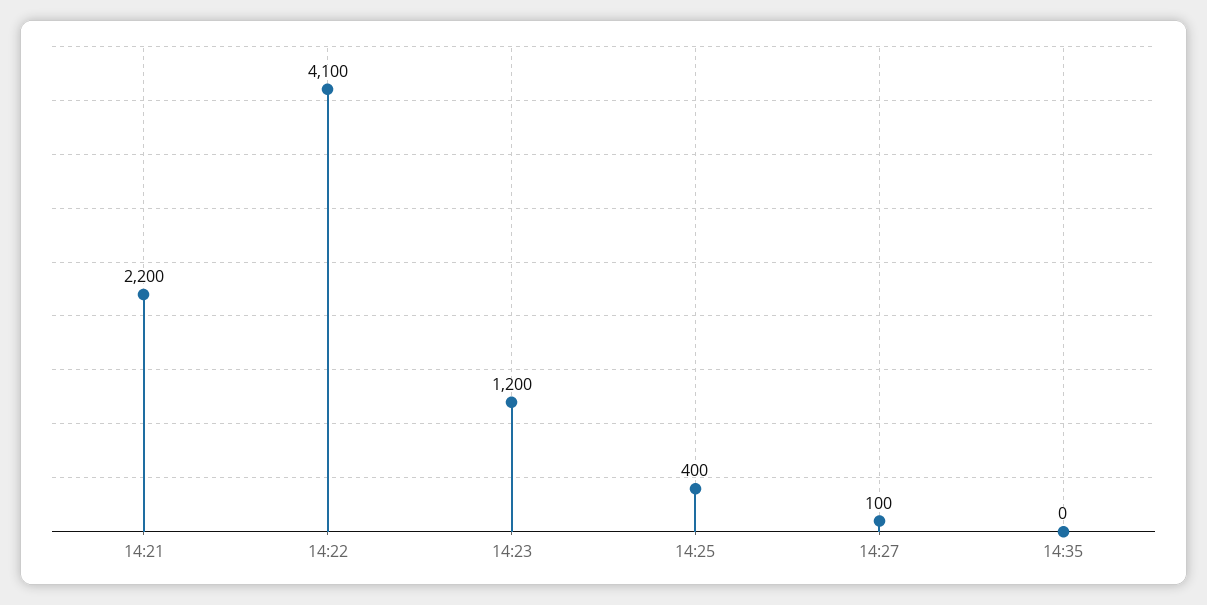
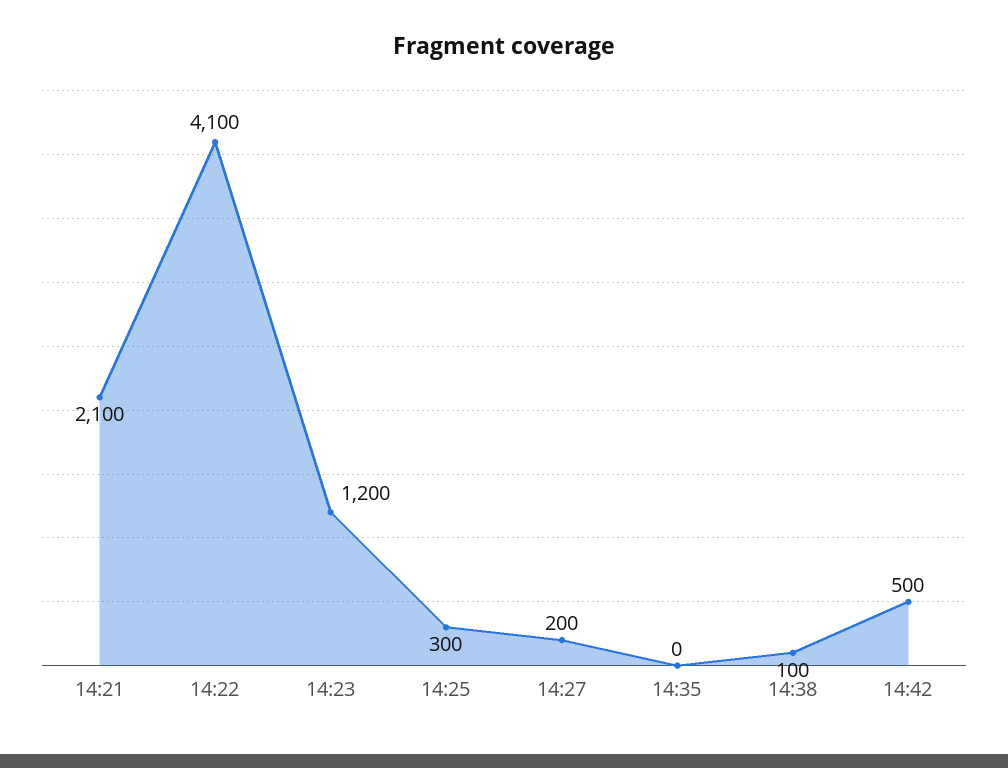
14:21: 2200 -> 2100
14:25: 400 -> 300
14:27: 100 -> 200
14:38: none -> 100
14:42: none -> 500

